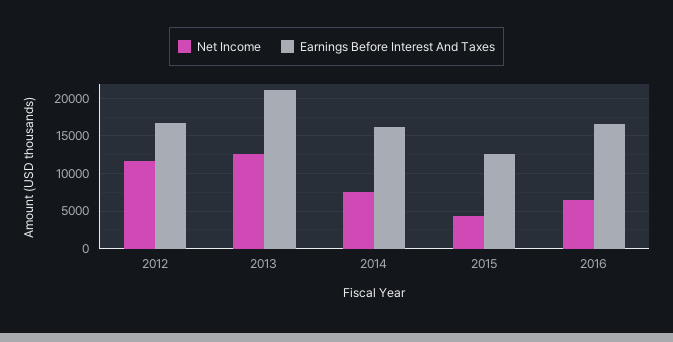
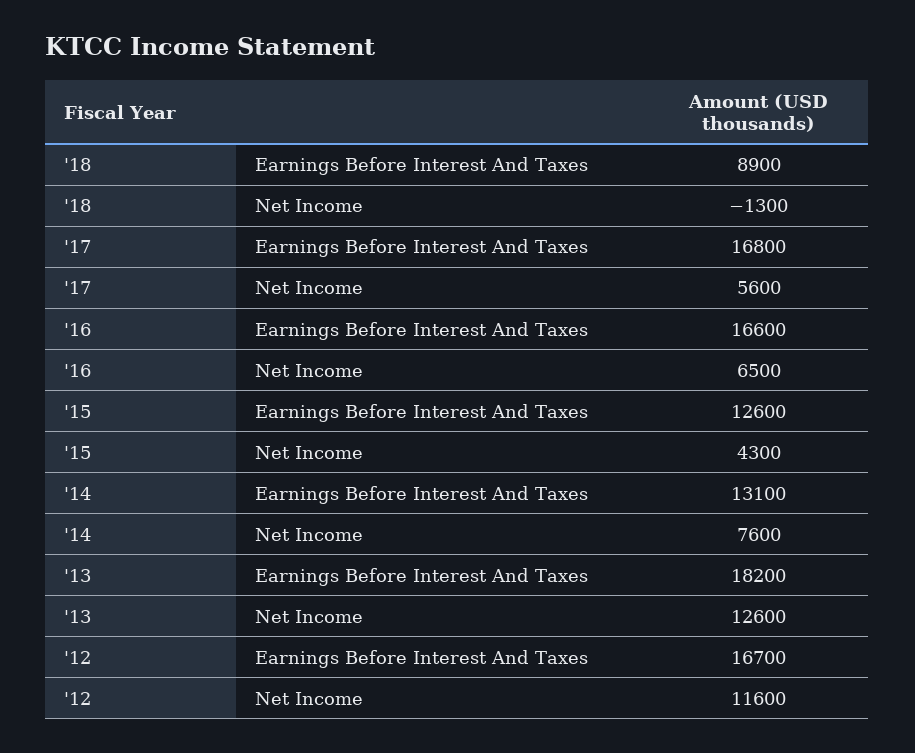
Earnings Before Interest And Taxes, 2013: 21000 -> 18200
Earnings Before Interest And Taxes, 2014: 16000 -> 13100
Earnings Before Interest And Taxes, '18: none -> 8900
Net Income, '18: none -> -1300
Earnings Before Interest And Taxes, '17: none -> 16800
Net Income, '17: none -> 5600

